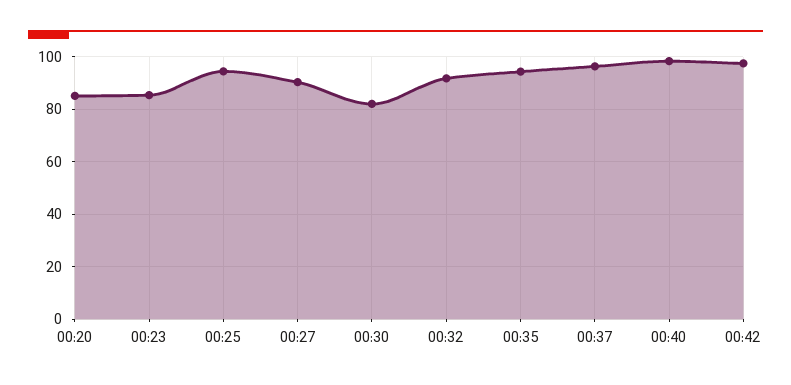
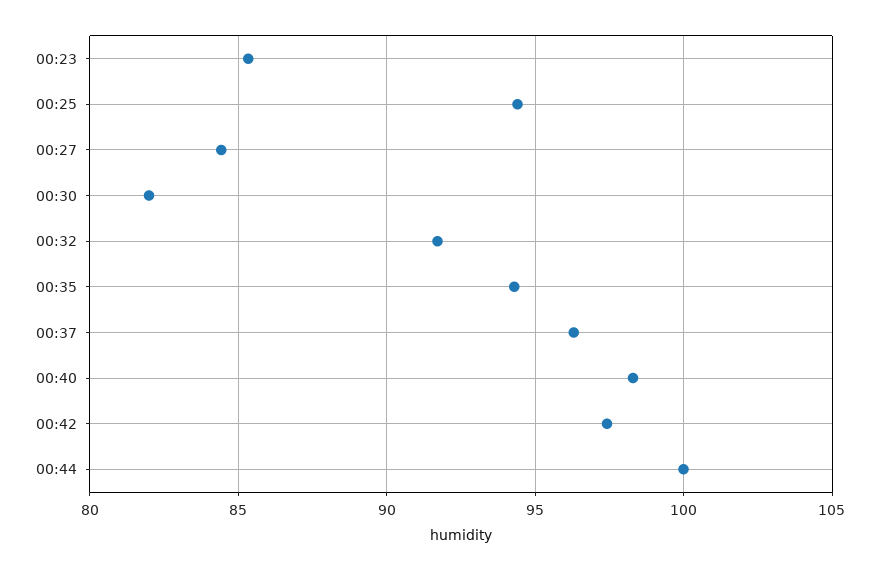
00:20: 85 -> none
00:27: 90 -> 84.5
00:44: none -> 100

